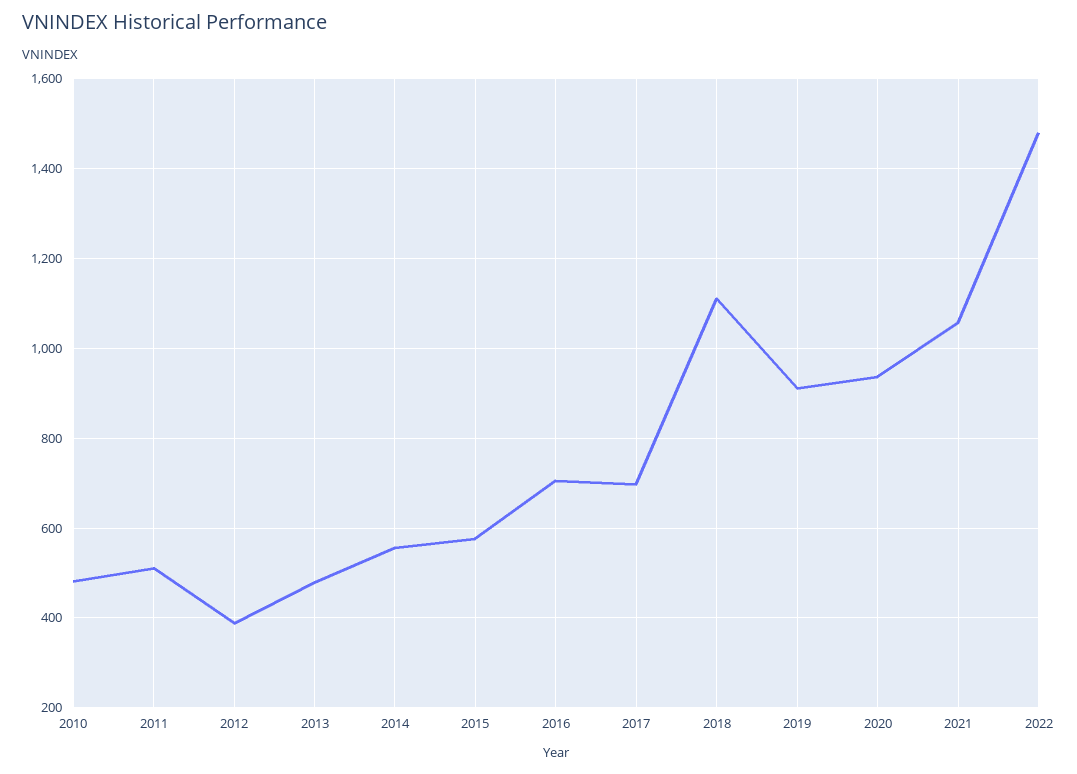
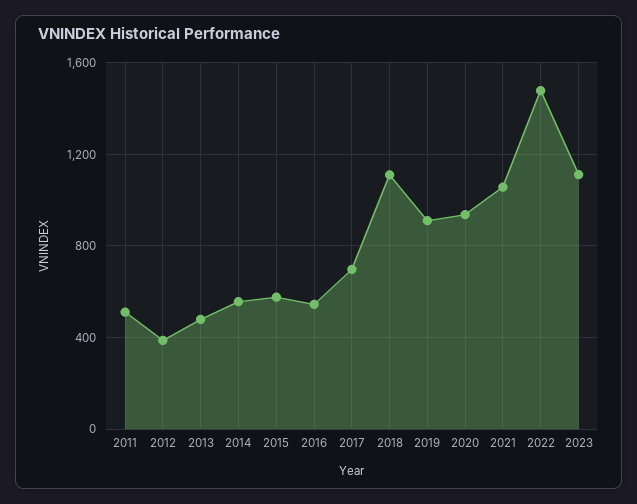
2010: 480 -> none
2016: 700 -> 550
2023: none -> 1100

